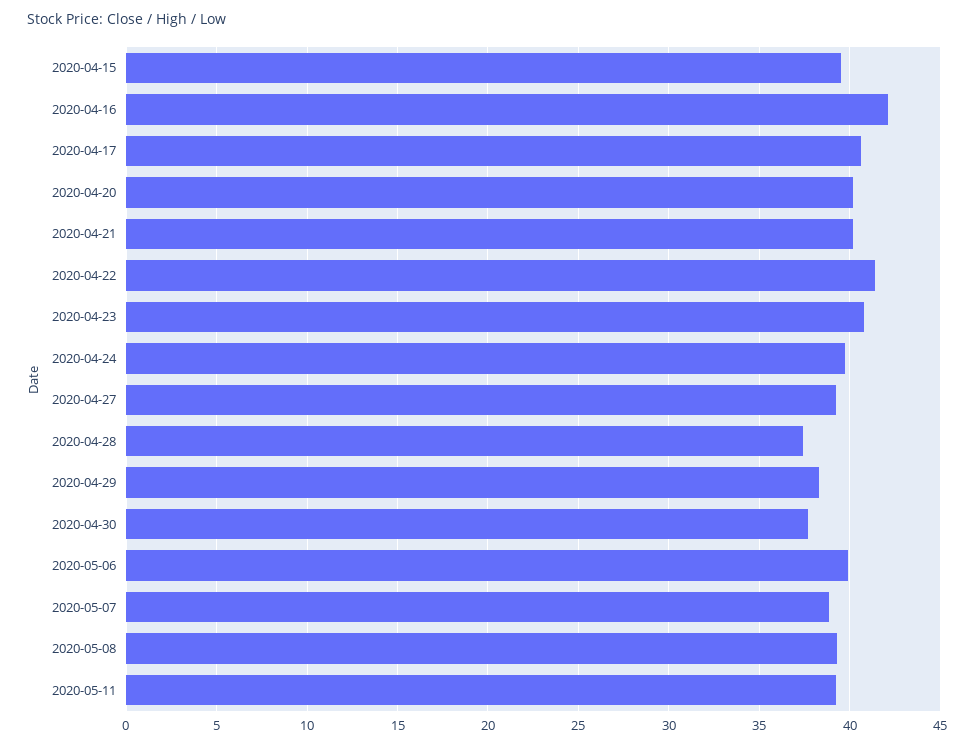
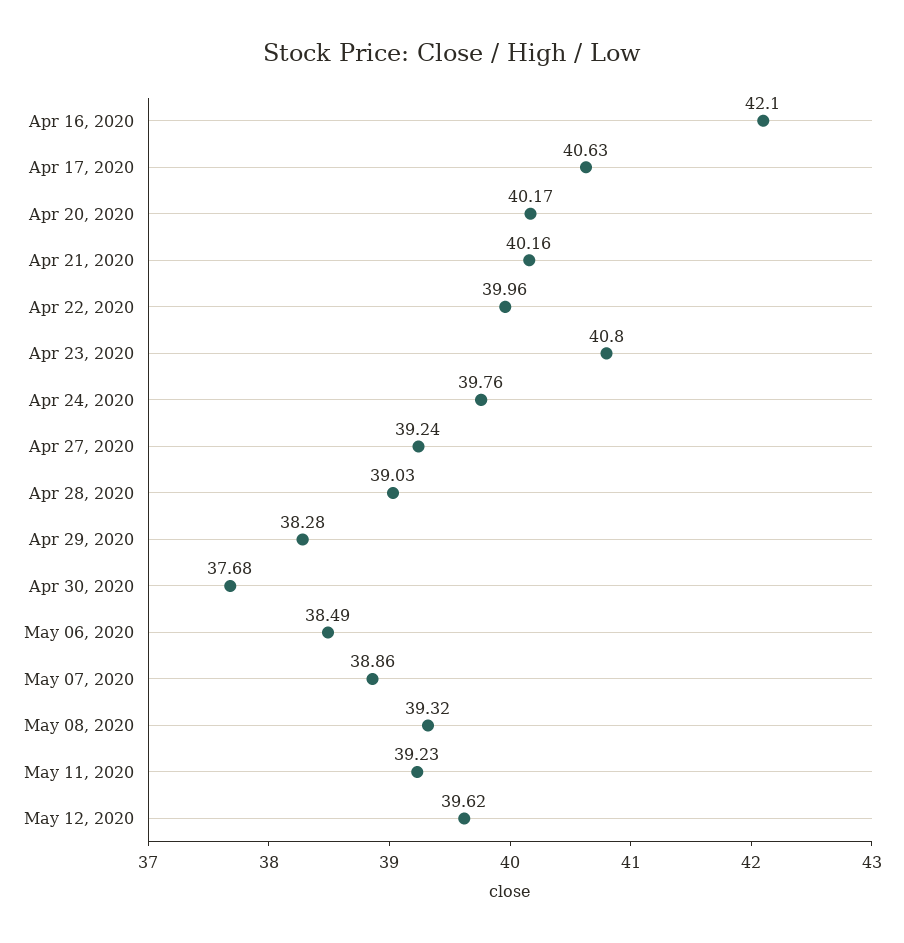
2020-04-15: 39.5 -> none
2020-04-22: 41.5 -> 39.96
2020-04-28: 37.5 -> 39.03
2020-05-06: 40 -> 38.49
May 12, 2020: none -> 39.62

